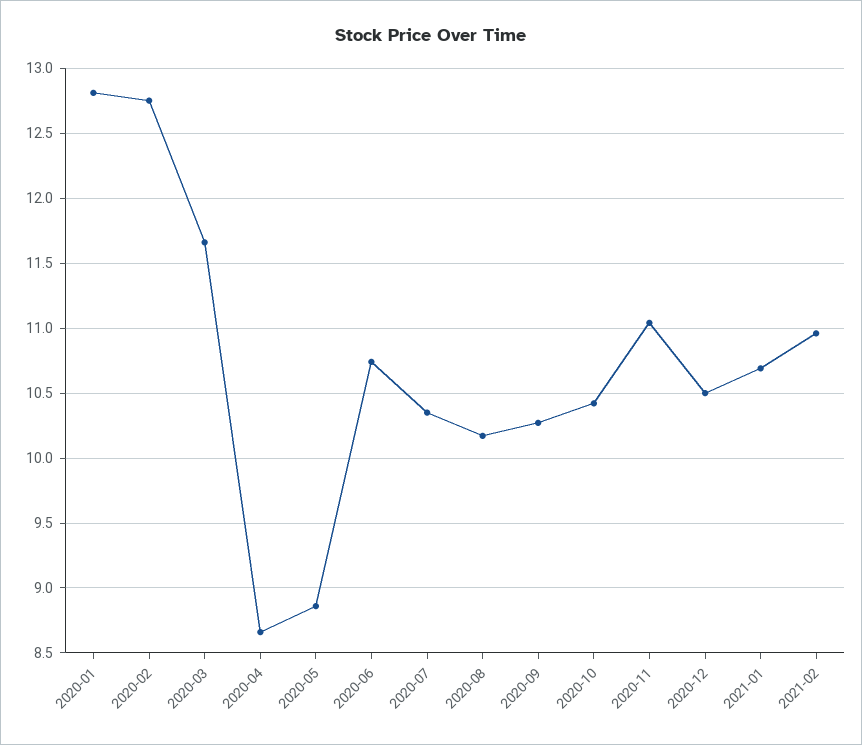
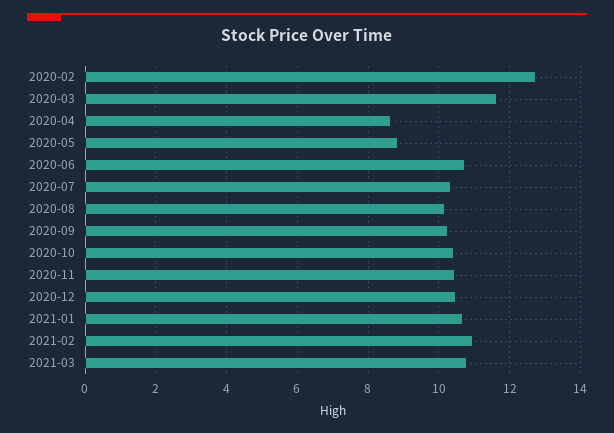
2020-01: 12.8 -> none
2020-11: 11.05 -> 10.4
2021-03: none -> 10.8

